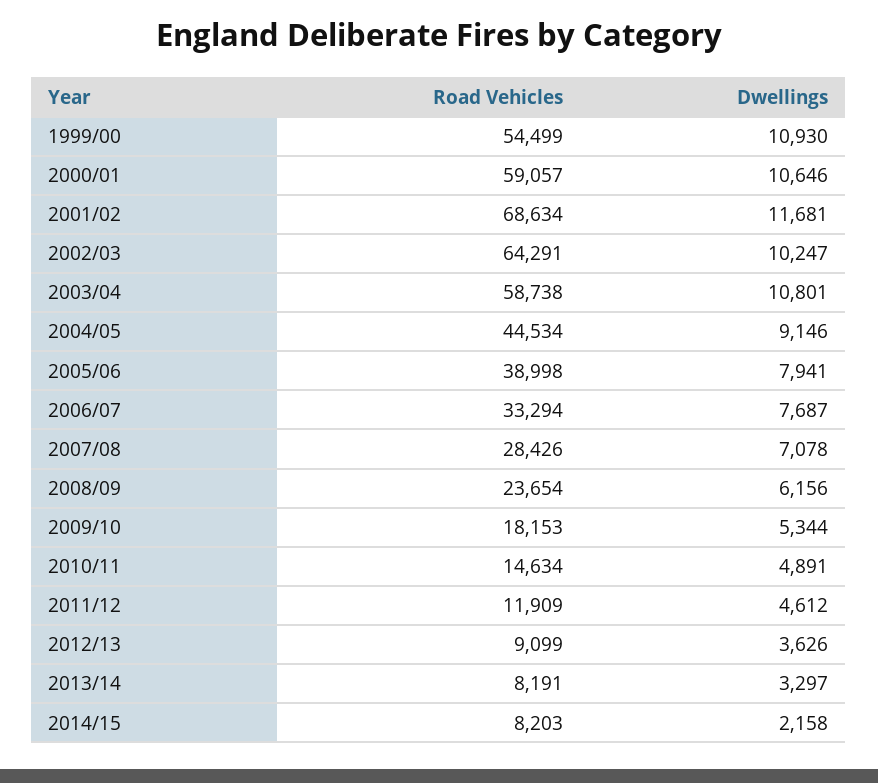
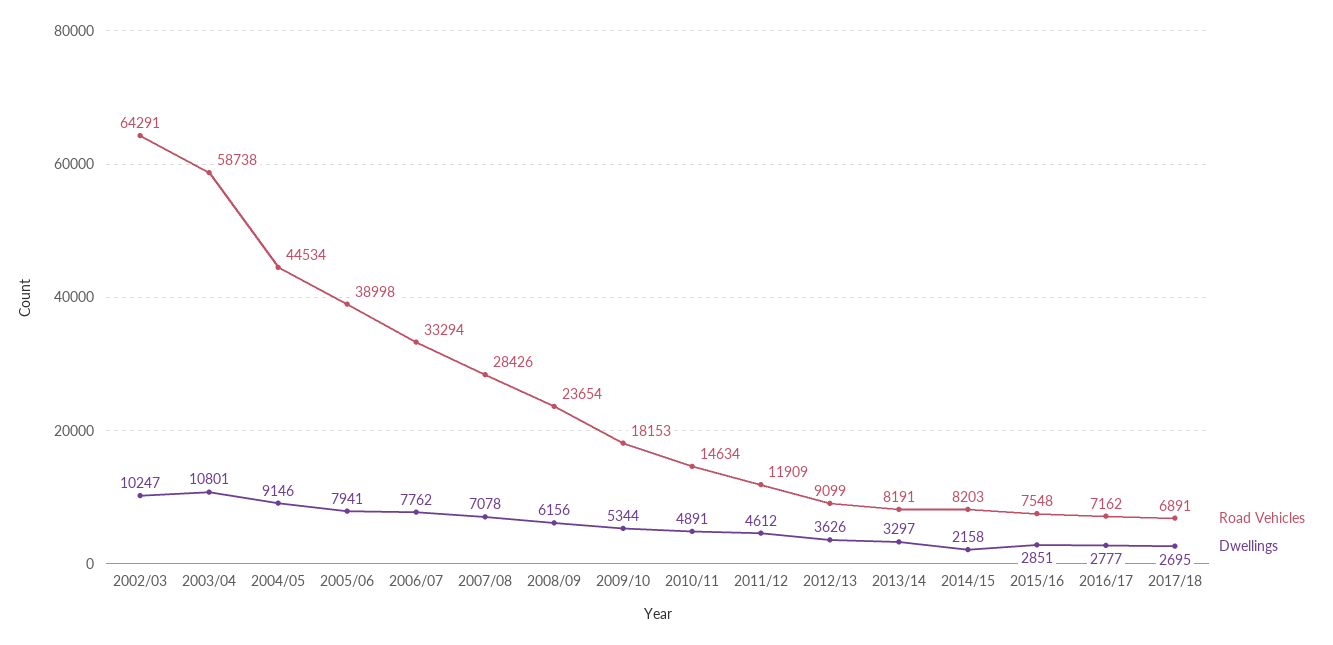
Road Vehicles, 1999/00: 54499 -> none
Dwellings, 1999/00: 10930 -> none
Road Vehicles, 2000/01: 59057 -> none
Dwellings, 2000/01: 10646 -> none
Road Vehicles, 2001/02: 68634 -> none
Dwellings, 2001/02: 11681 -> none
Dwellings, 2006/07: 7687 -> 7762
Road Vehicles, 2015/16: none -> 7548
Dwellings, 2015/16: none -> 2851
Road Vehicles, 2016/17: none -> 7162
Dwellings, 2016/17: none -> 2777
Road Vehicles, 2017/18: none -> 6891
Dwellings, 2017/18: none -> 2695

